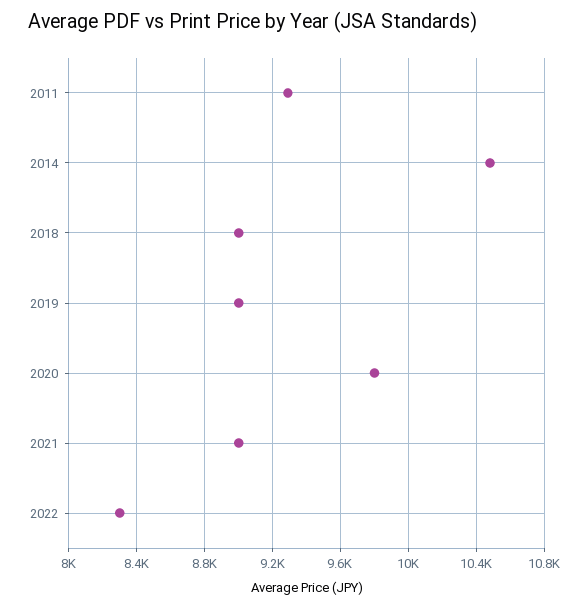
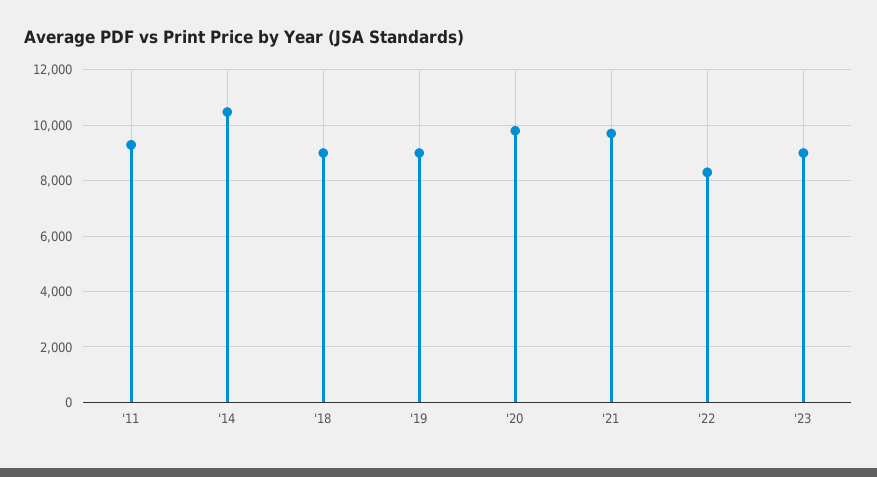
2021: 9000 -> 9750
'23: none -> 9000

